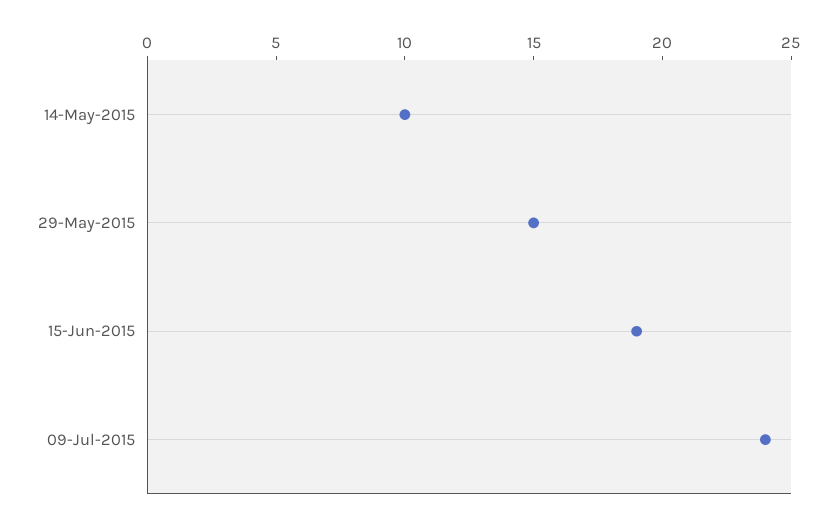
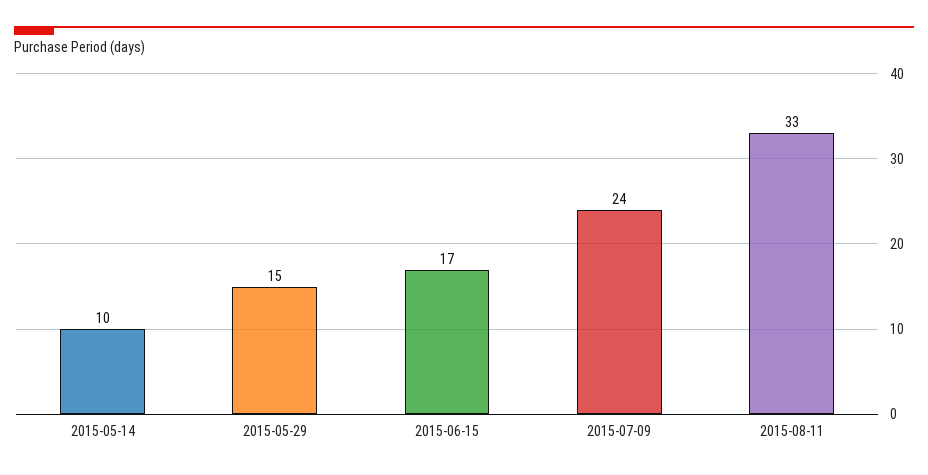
15-Jun-2015: 19 -> 17
2015-08-11: none -> 33

